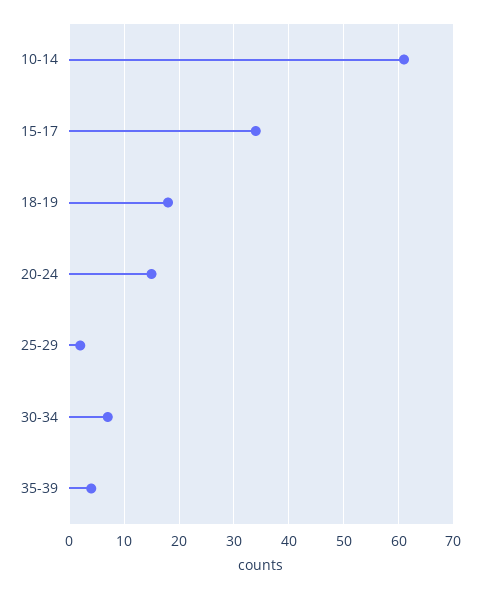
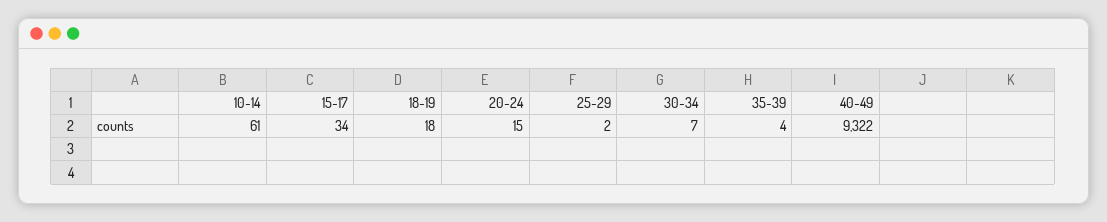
40-49: none -> 9322

